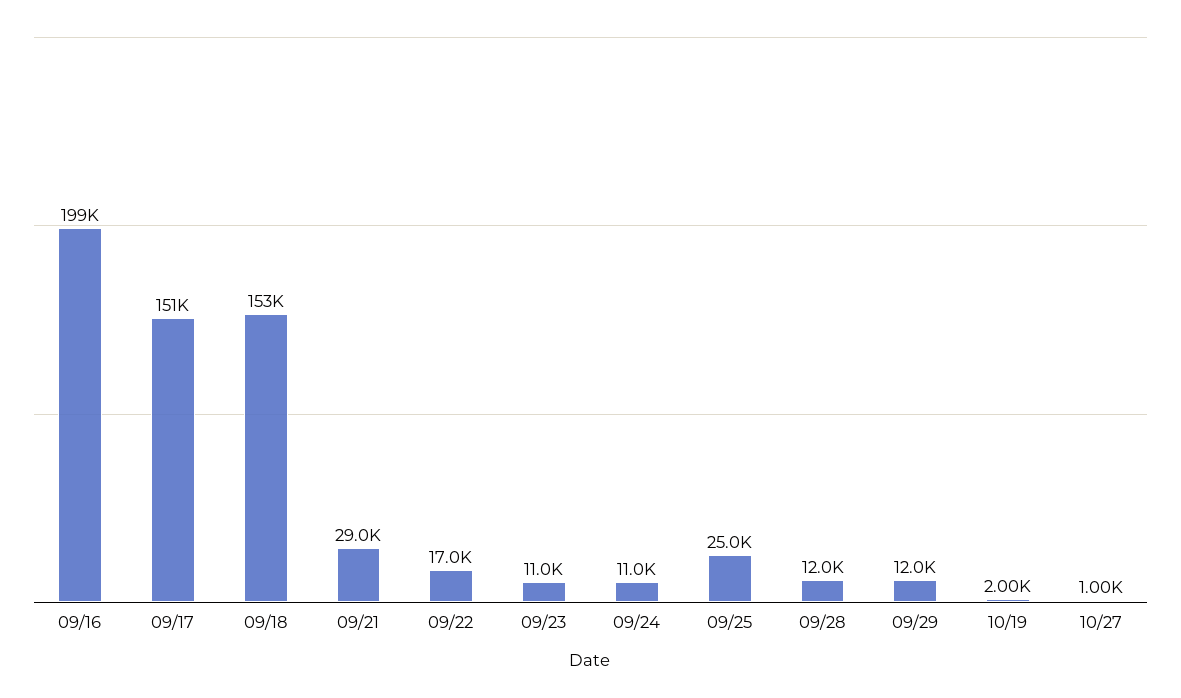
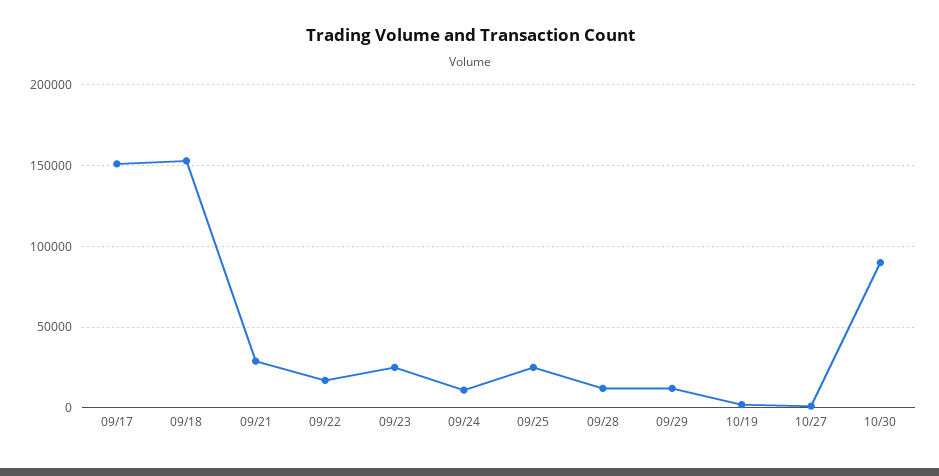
09/16: 199000 -> none
09/23: 11000 -> 25000
10/30: none -> 90000

